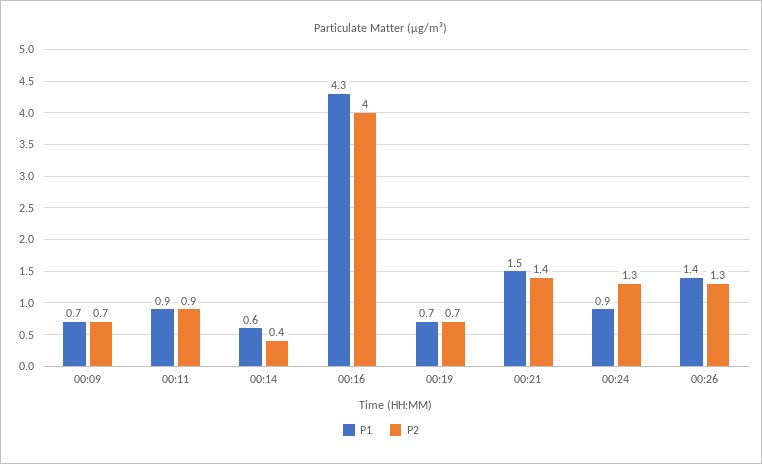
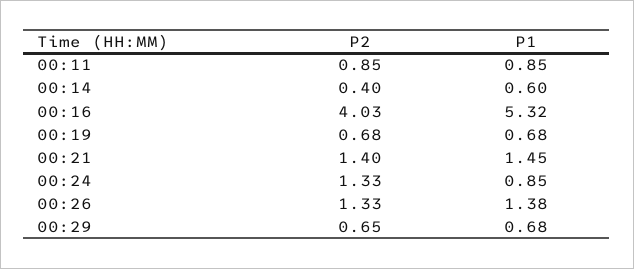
P1, 00:09: 0.7 -> none
P2, 00:09: 0.7 -> none
P1, 00:16: 4.3 -> 5.32
P2, 00:29: none -> 0.65
P1, 00:29: none -> 0.68

